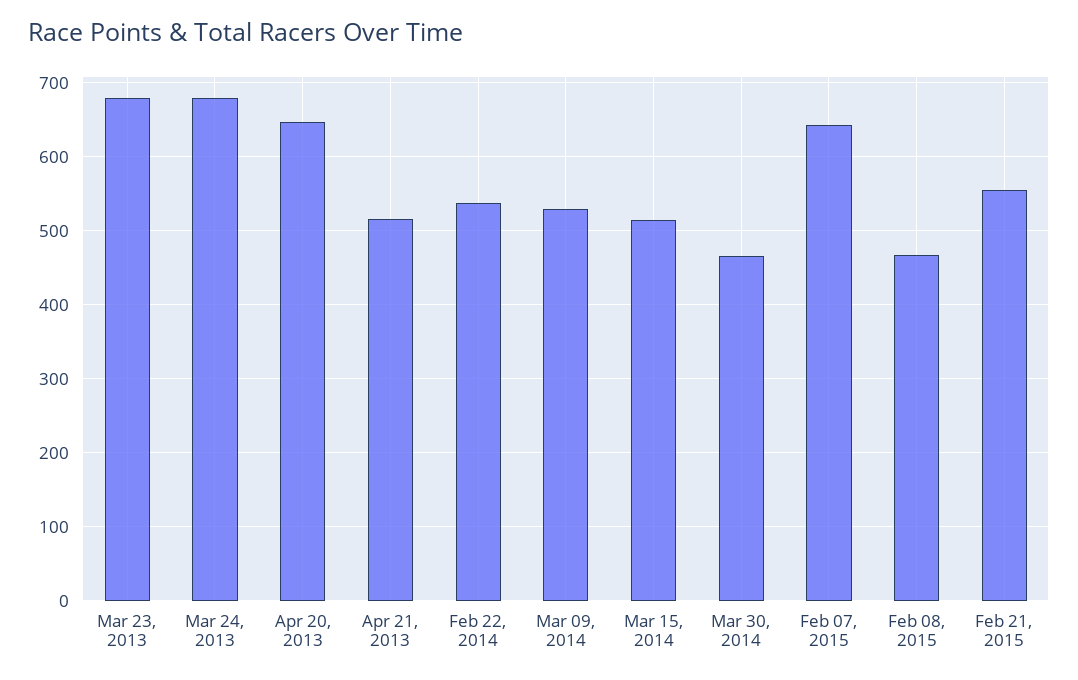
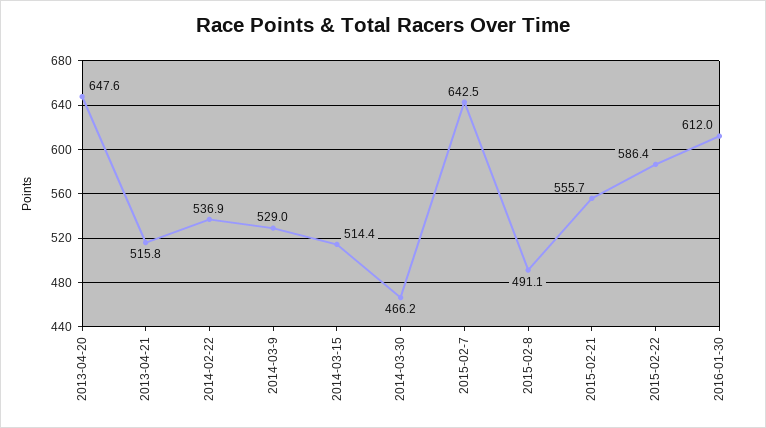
Mar 23, 2013: 680 -> none
Mar 24, 2013: 680 -> none
Feb 08, 2015: 470 -> 491.1
2015-02-22: none -> 586.4
2016-01-30: none -> 612

